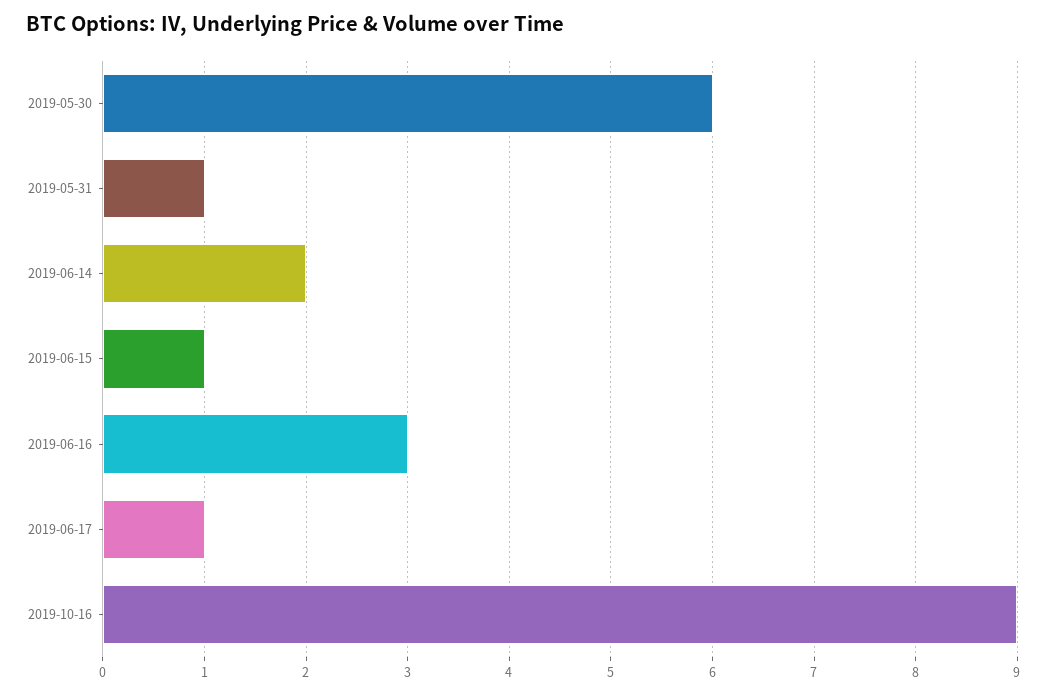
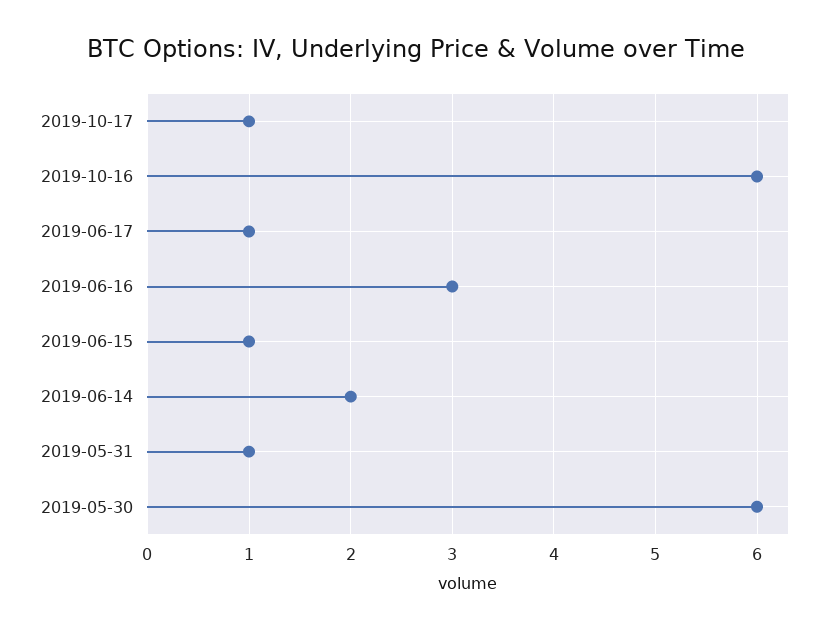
2019-10-16: 9 -> 6
2019-10-17: none -> 1

